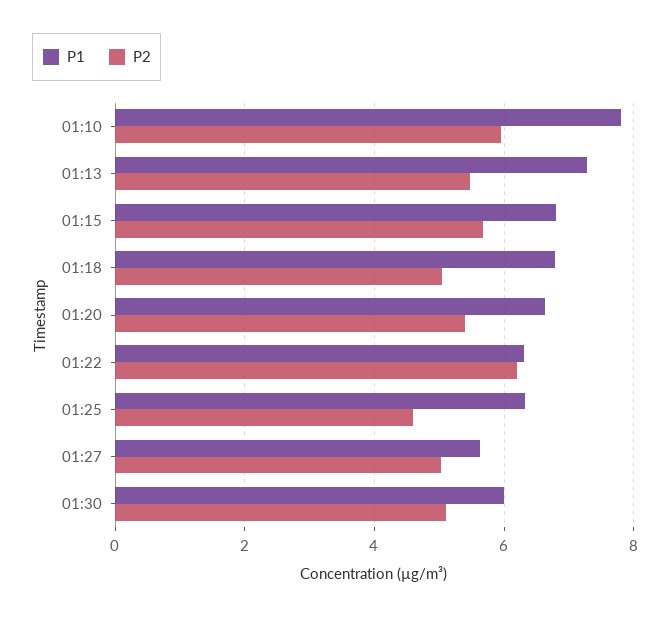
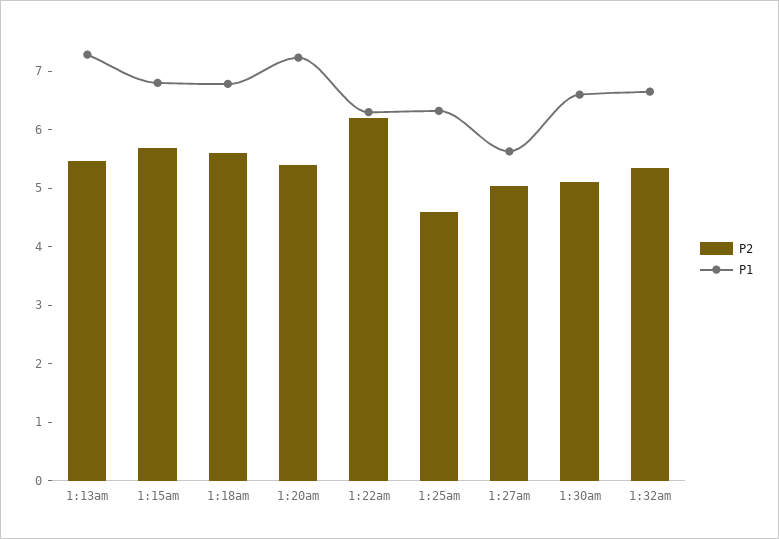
P1, 01:10: 7.8 -> none
P2, 01:10: 6 -> none
P2, 01:18: 5 -> 5.6
P1, 01:20: 6.6 -> 7.2
P1, 01:30: 6 -> 6.6
P2, 1:32am: none -> 5.4
P1, 1:32am: none -> 6.6

